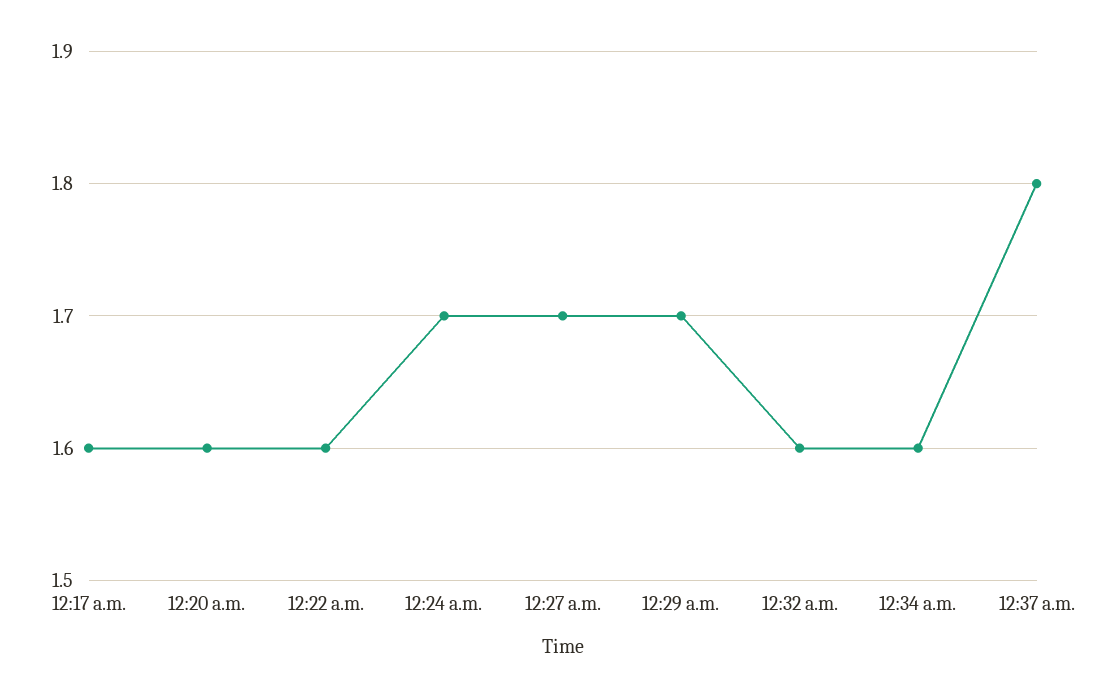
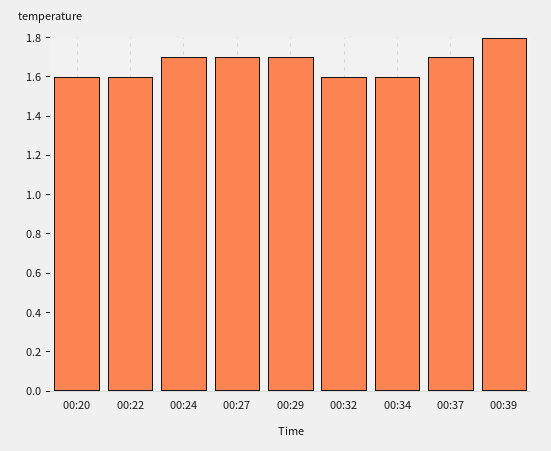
12:17 a.m.: 1.6 -> none
12:37 a.m.: 1.8 -> 1.7
00:39: none -> 1.8

